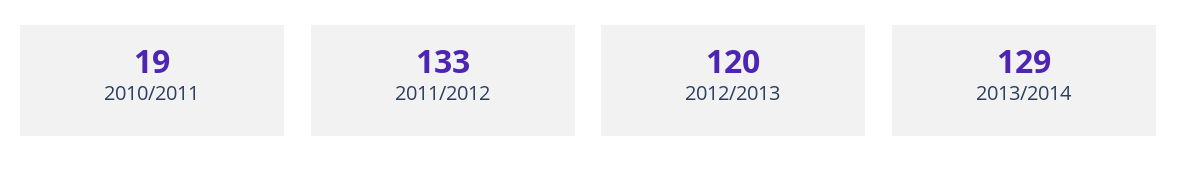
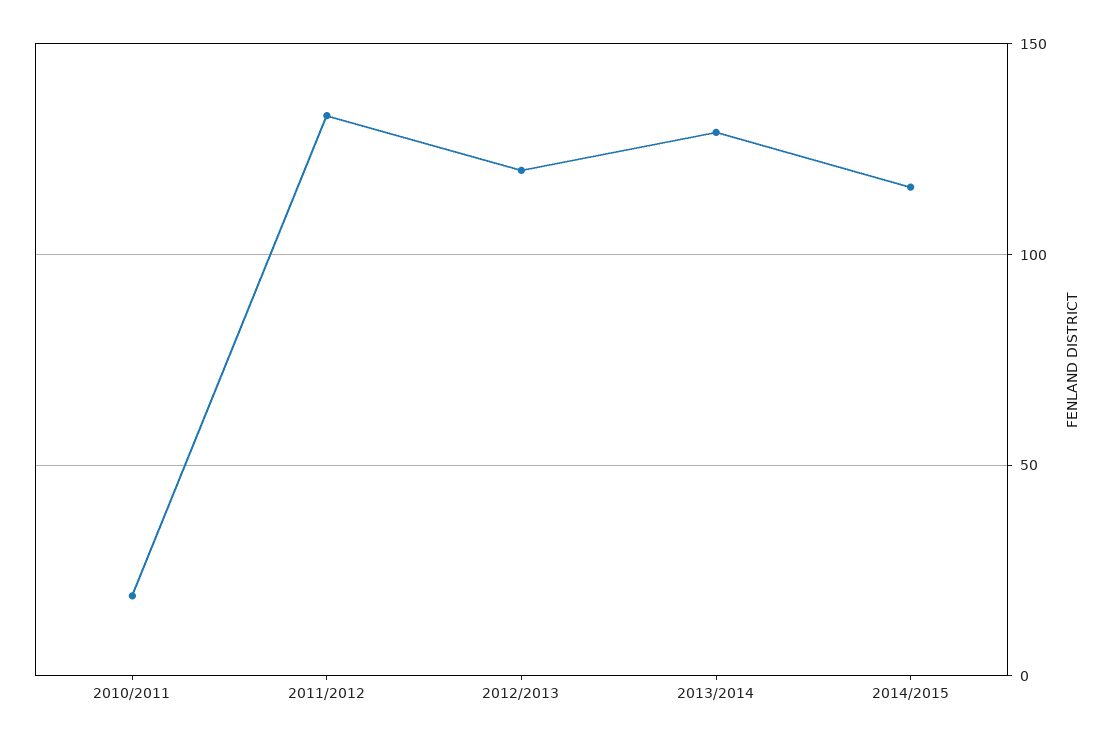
2014/2015: none -> 115

